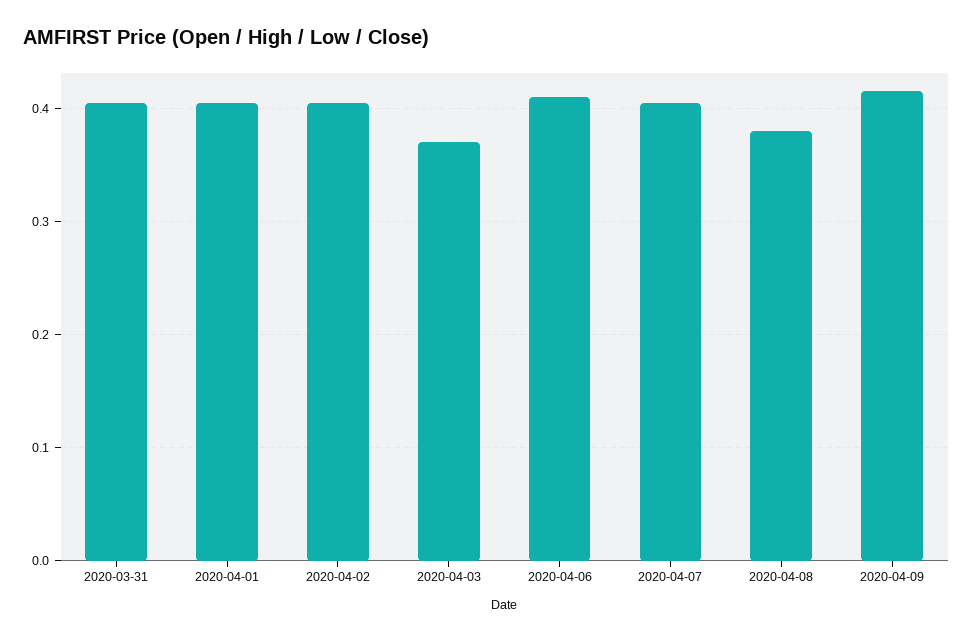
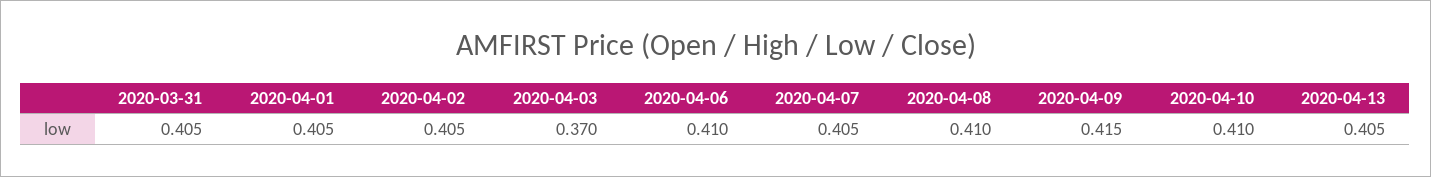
2020-04-08: 0.38 -> 0.41
2020-04-10: none -> 0.41
2020-04-13: none -> 0.405

